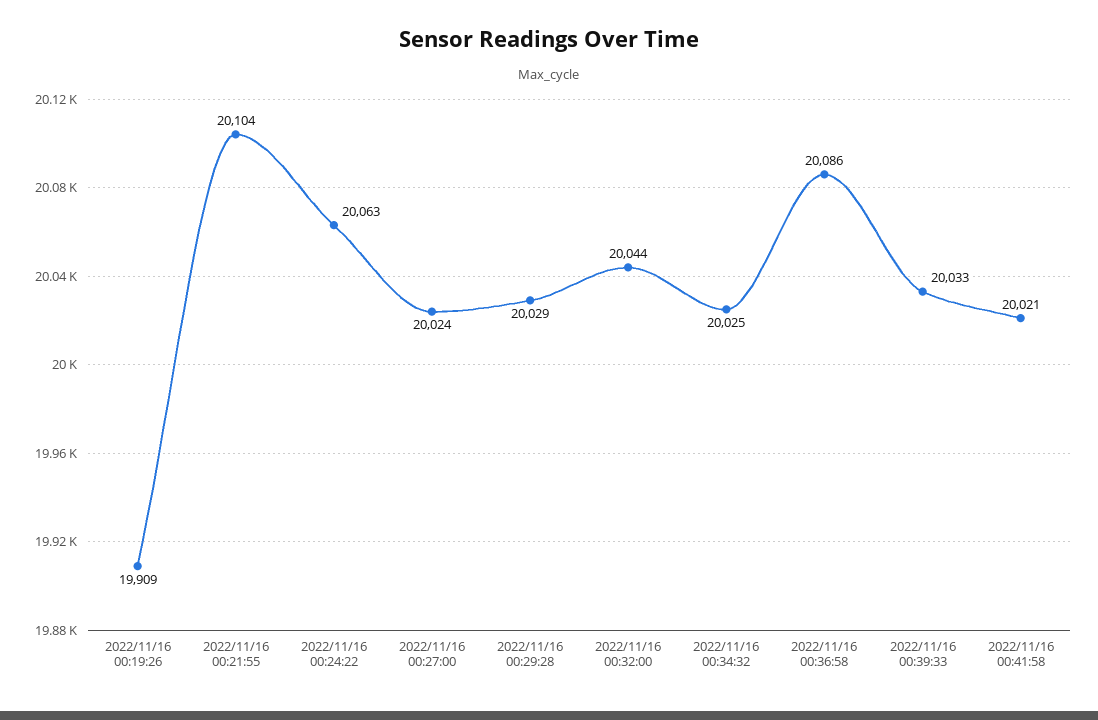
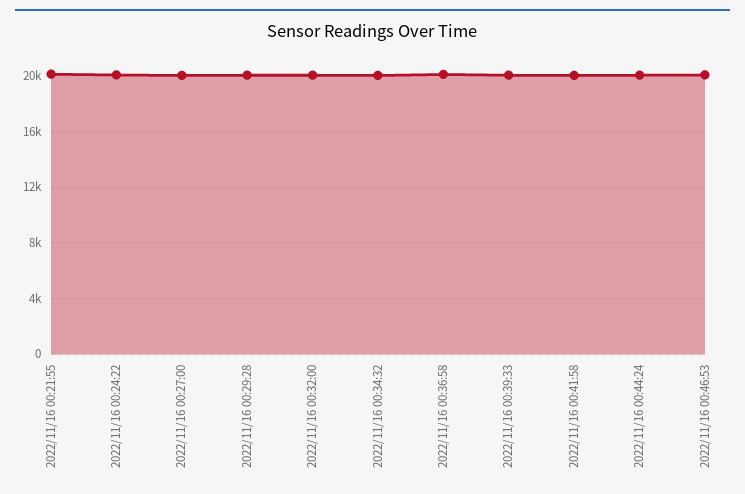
2022/11/16 00:19:26: 19909 -> none
2022/11/16 00:44:24: none -> 20000
2022/11/16 00:46:53: none -> 20000

